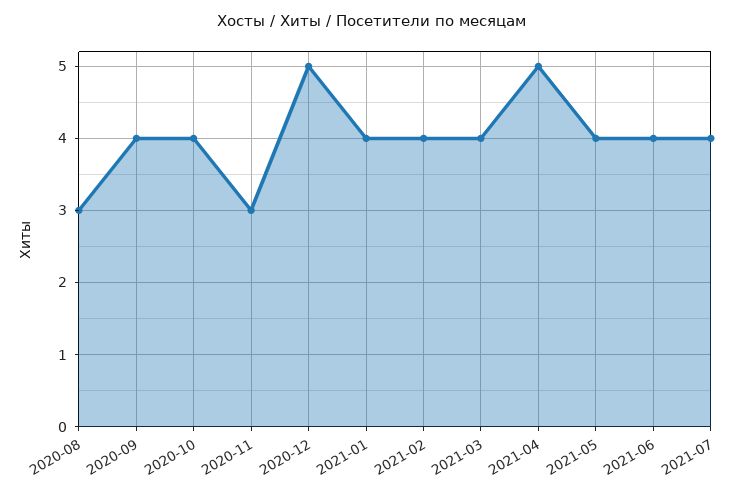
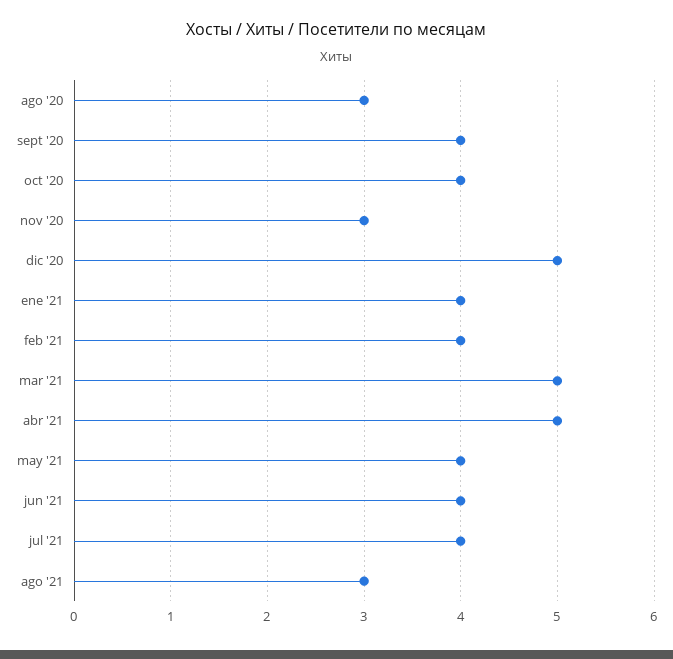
2021-03: 4 -> 5
ago '21: none -> 3

